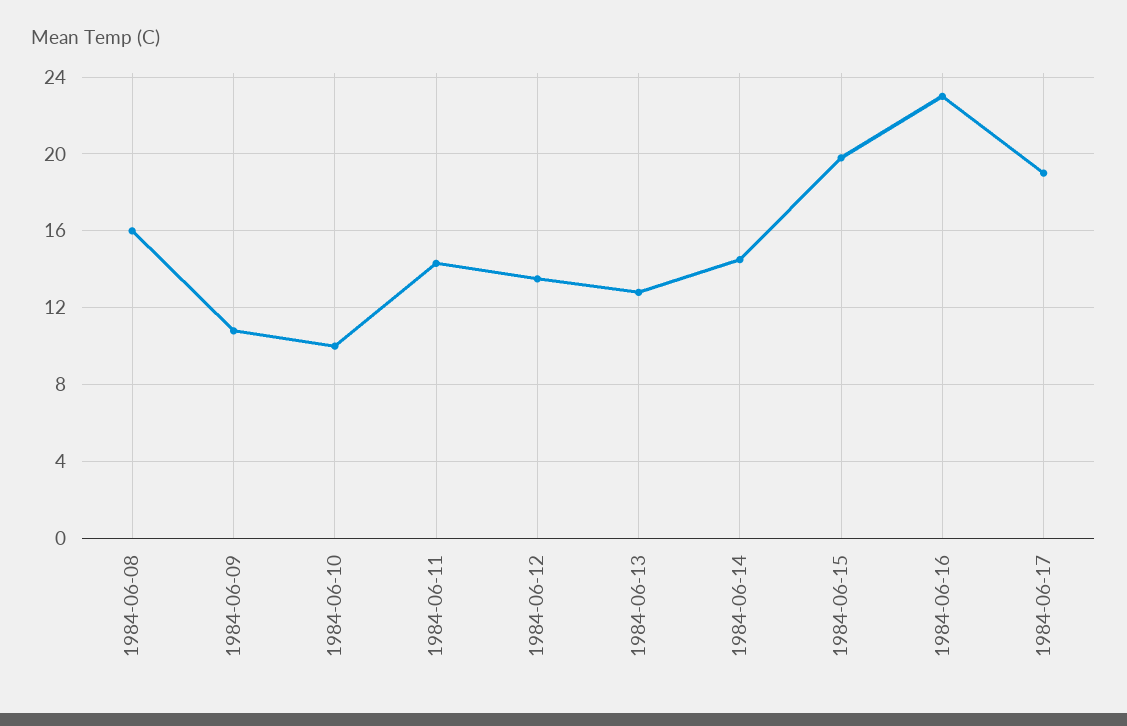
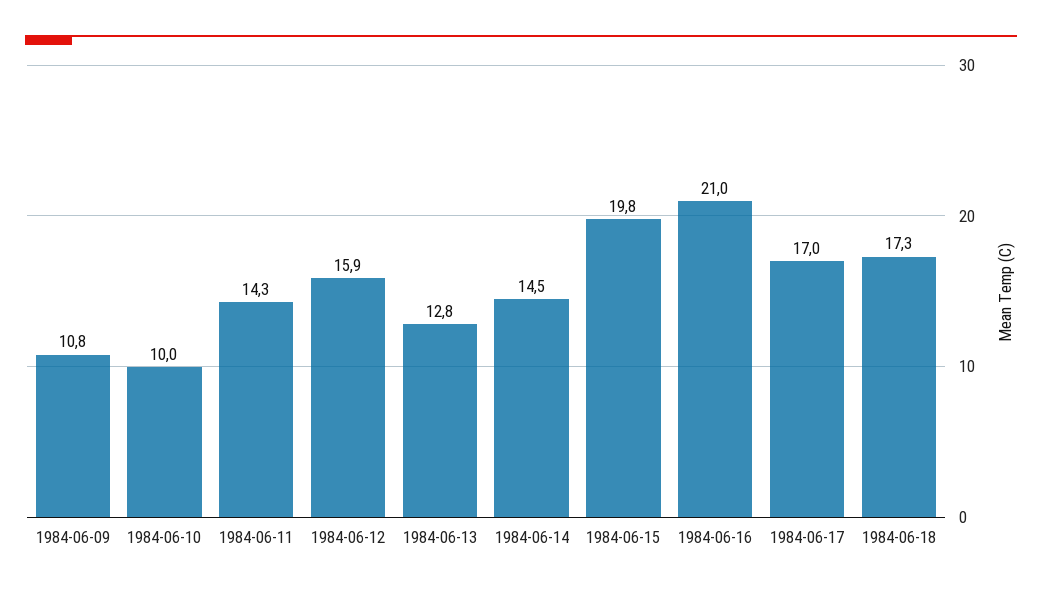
1984-06-08: 16 -> none
1984-06-12: 13.5 -> 15.9
1984-06-16: 23 -> 21
1984-06-17: 19 -> 17
1984-06-18: none -> 17.3

